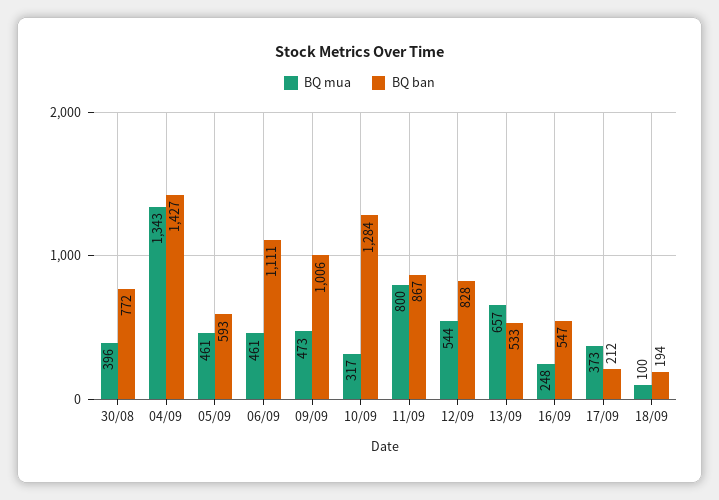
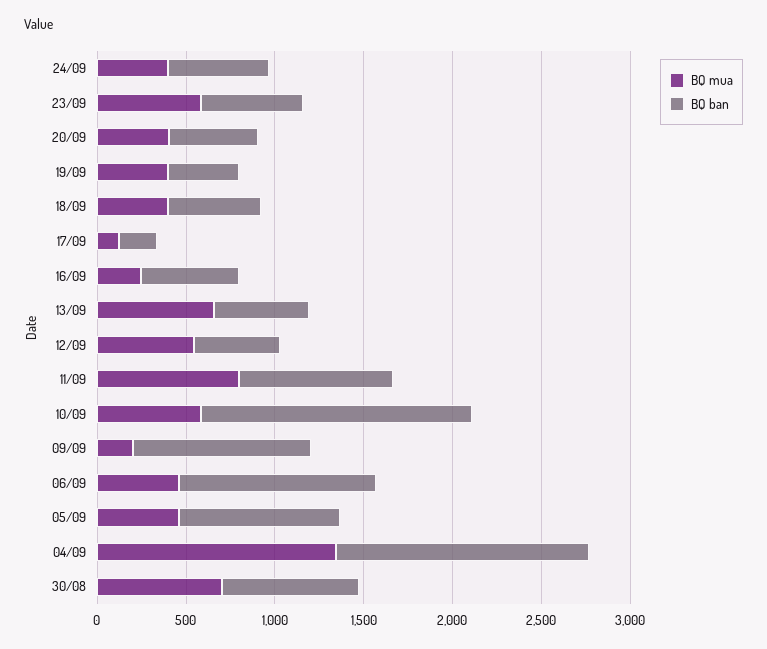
BQ mua, 30/08: 396 -> 700
BQ ban, 05/09: 593 -> 900
BQ mua, 09/09: 473 -> 200
BQ mua, 10/09: 317 -> 600
BQ ban, 10/09: 1284 -> 1500
BQ ban, 12/09: 828 -> 500
BQ mua, 17/09: 373 -> 100
BQ mua, 18/09: 100 -> 400
BQ ban, 18/09: 194 -> 500
BQ mua, 24/09: none -> 400
BQ ban, 24/09: none -> 600
BQ mua, 23/09: none -> 600
BQ ban, 23/09: none -> 600
BQ mua, 20/09: none -> 400
BQ ban, 20/09: none -> 500
BQ mua, 19/09: none -> 400
BQ ban, 19/09: none -> 400

